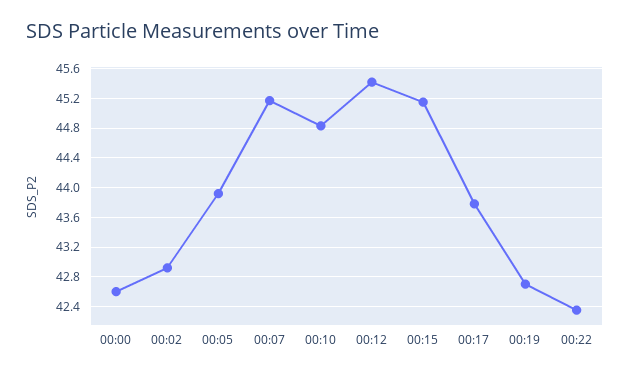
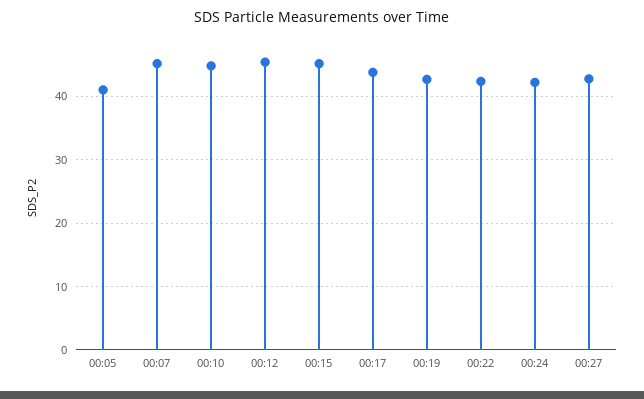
00:00: 42.6 -> none
00:02: 42.9 -> none
00:05: 43.9 -> 41
00:24: none -> 42
00:27: none -> 43

